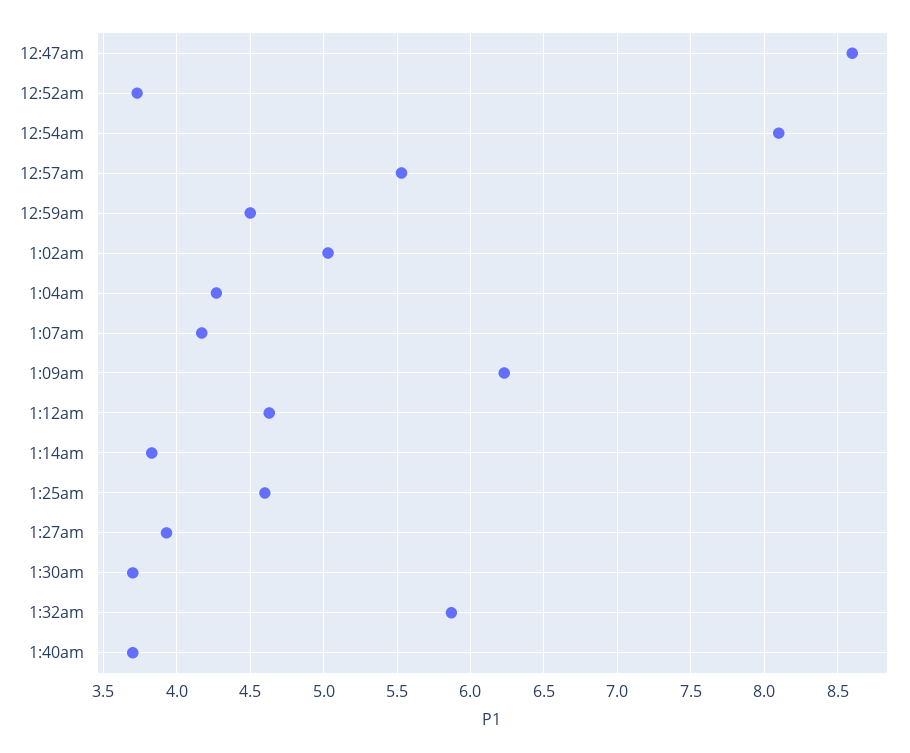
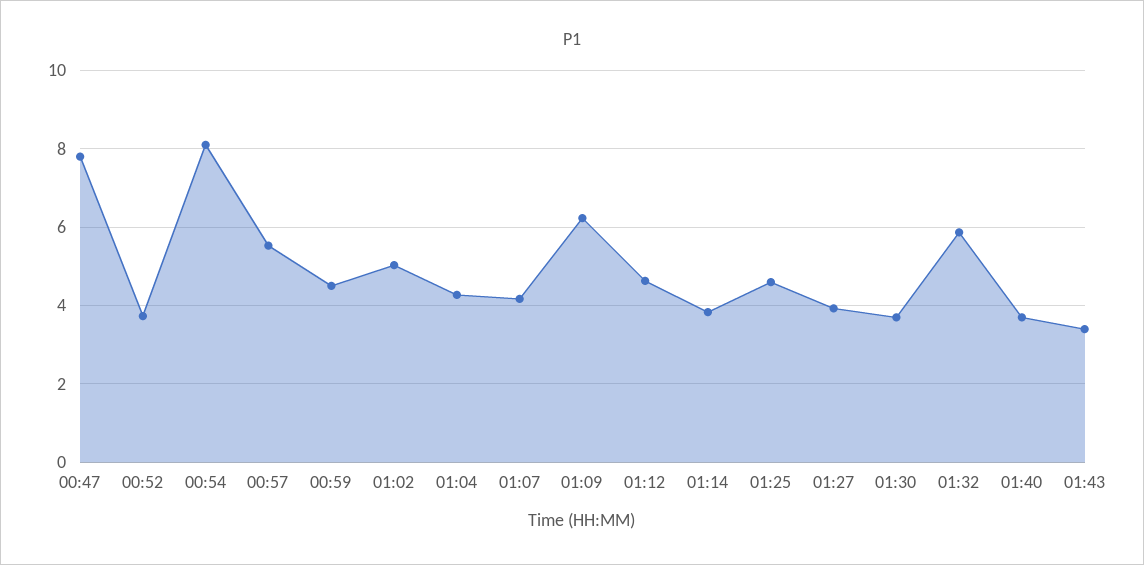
12:47am: 8.6 -> 7.8
01:43: none -> 3.4

